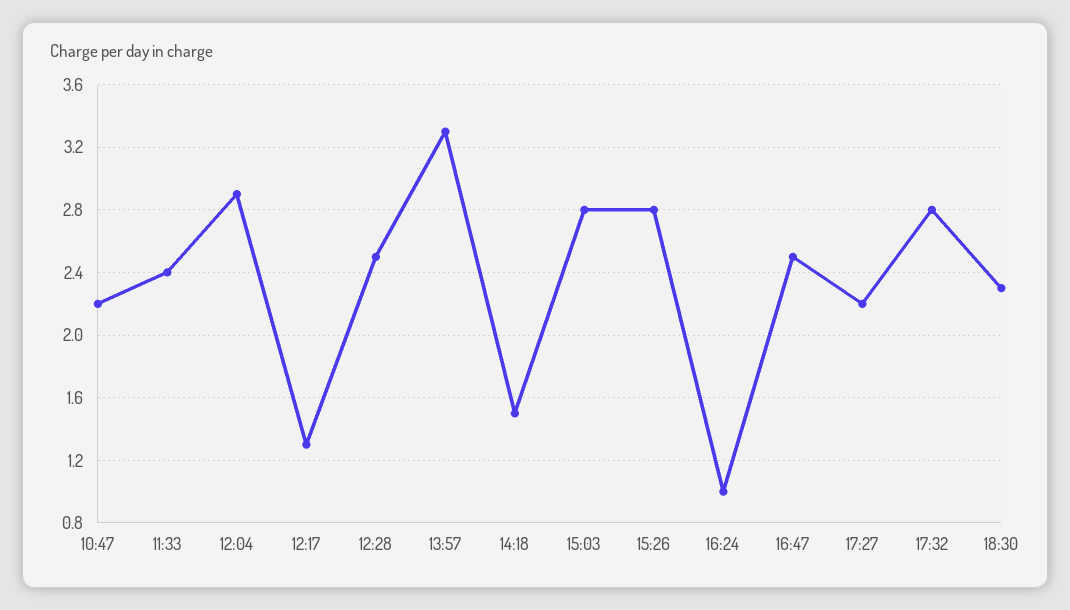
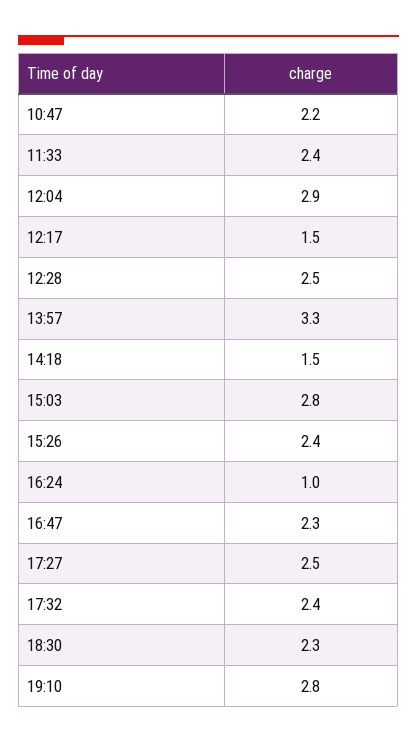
12:17: 1.3 -> 1.5
15:26: 2.8 -> 2.4
16:47: 2.5 -> 2.3
17:27: 2.2 -> 2.5
17:32: 2.8 -> 2.4
19:10: none -> 2.8

